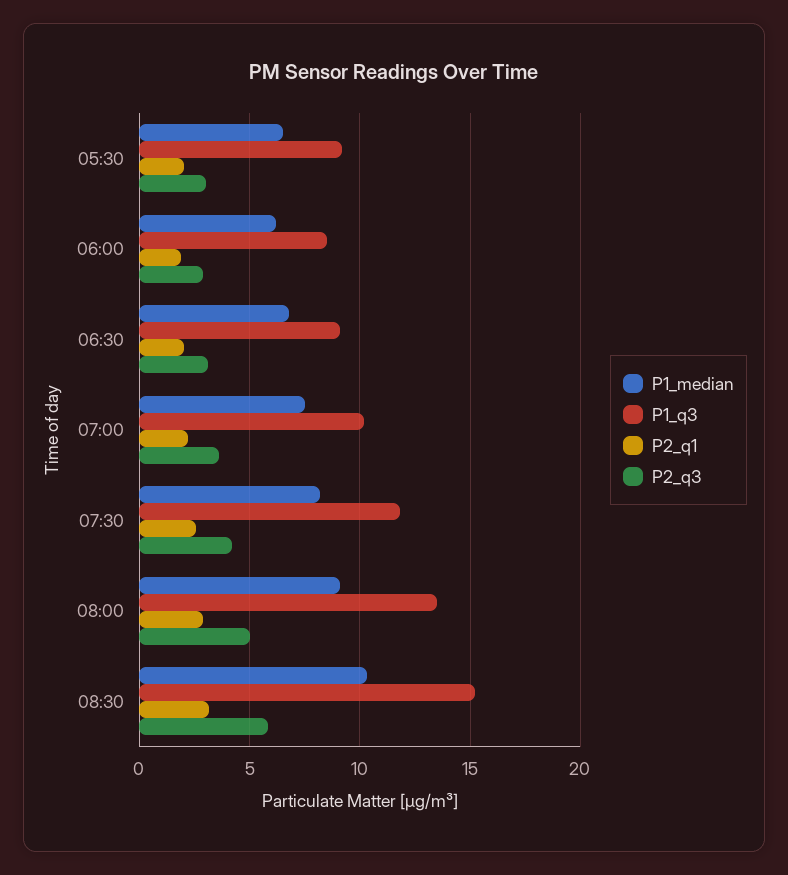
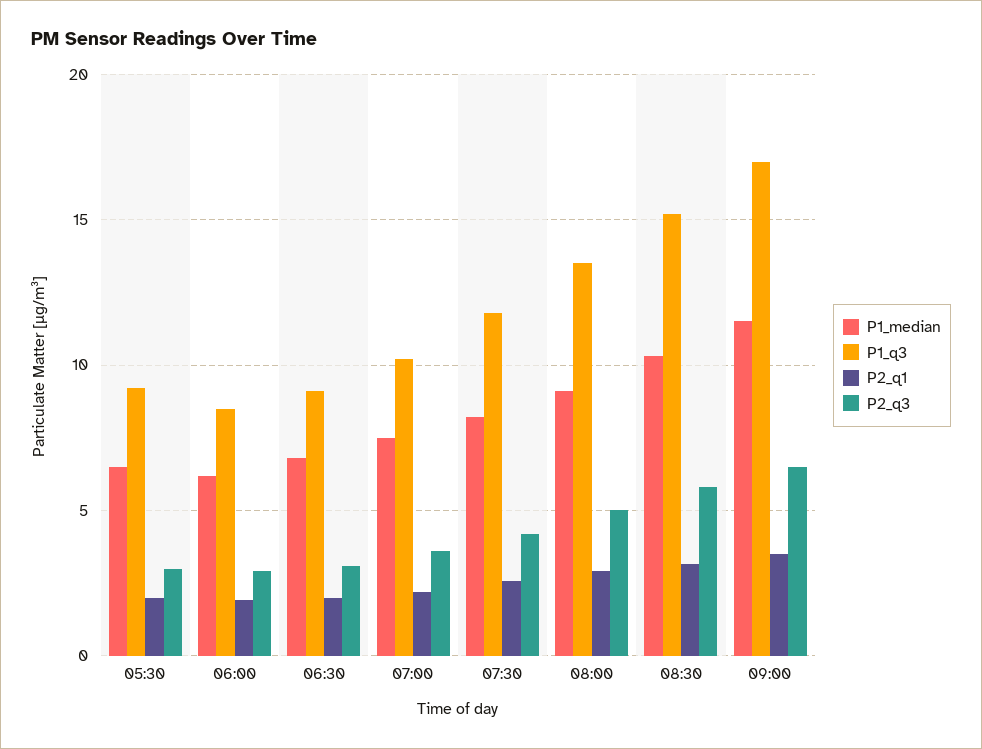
P1_median, 09:00: none -> 11.5
P1_q3, 09:00: none -> 17
P2_q1, 09:00: none -> 3.5
P2_q3, 09:00: none -> 6.5

